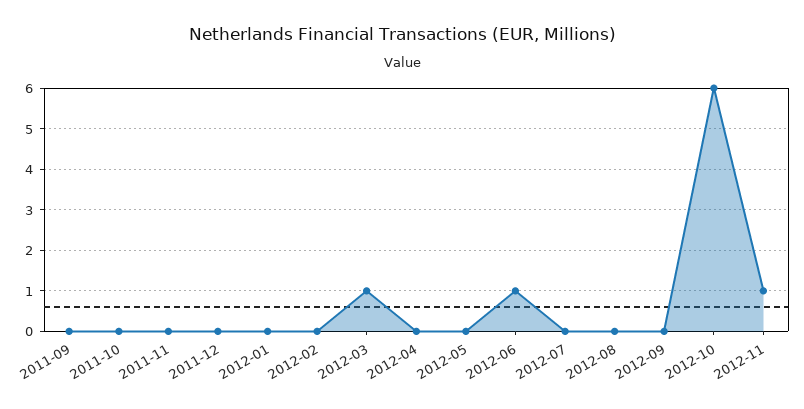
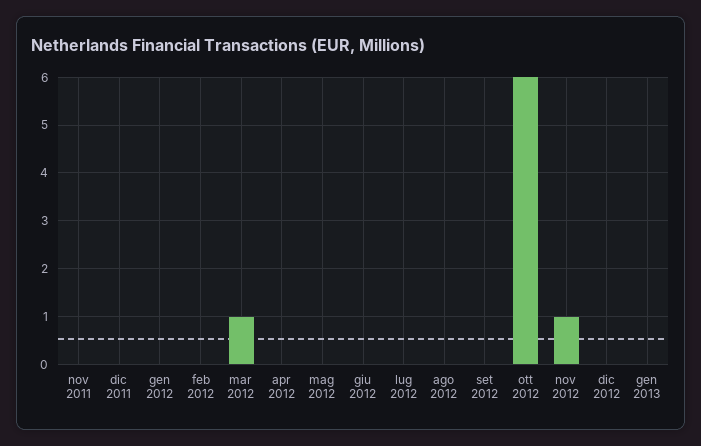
2011-09: 0 -> none
2011-10: 0 -> none
2012-06: 1 -> 0
dic 2012: none -> 0
gen 2013: none -> 0

